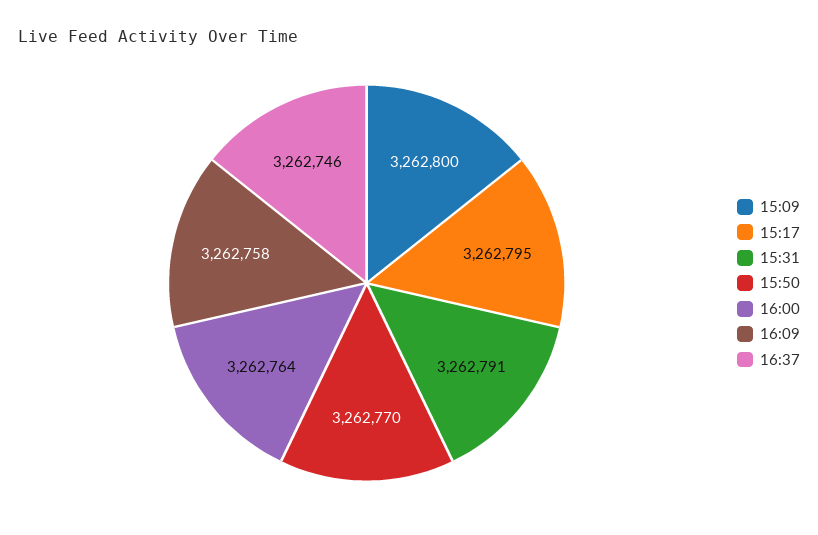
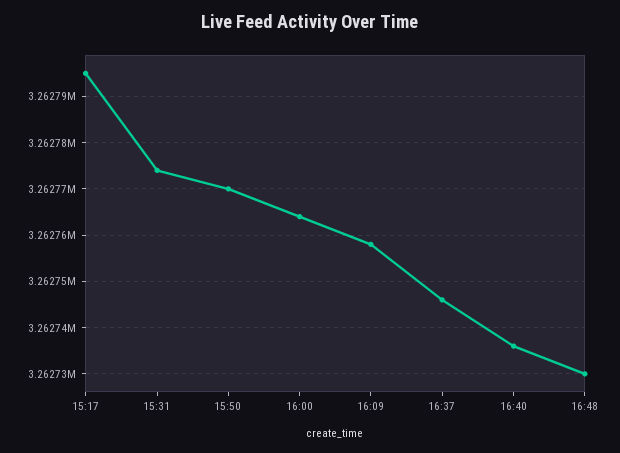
15:09: 3262800 -> none
15:31: 3262791 -> 3262775
16:40: none -> 3262735
16:48: none -> 3262730

